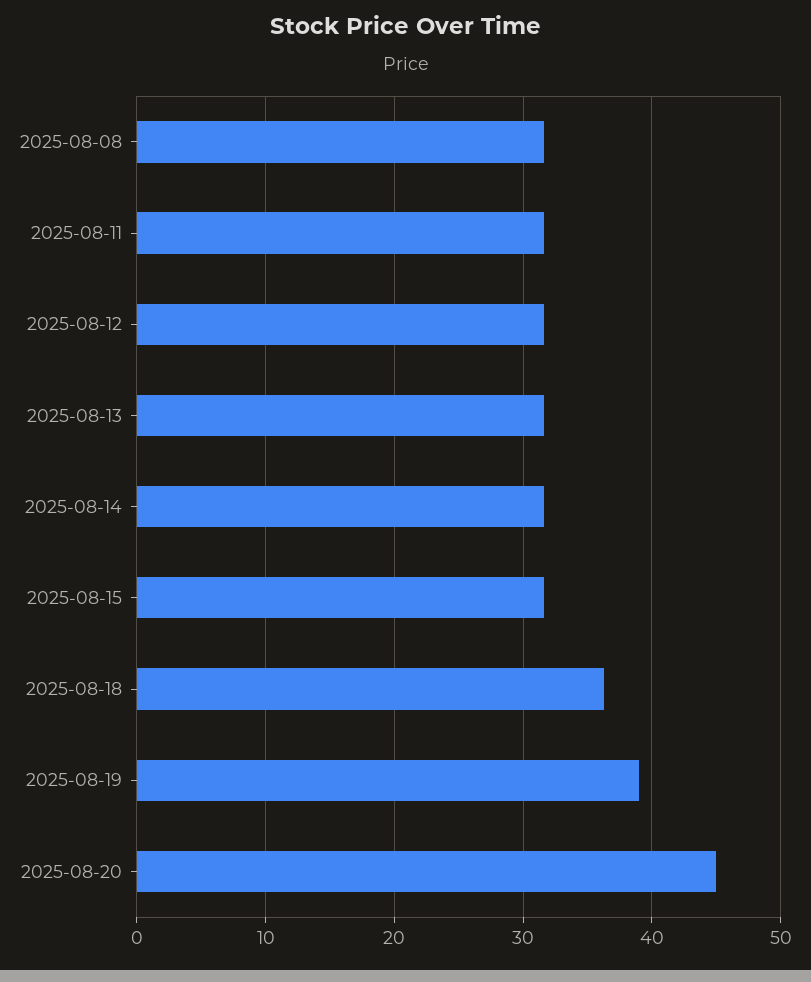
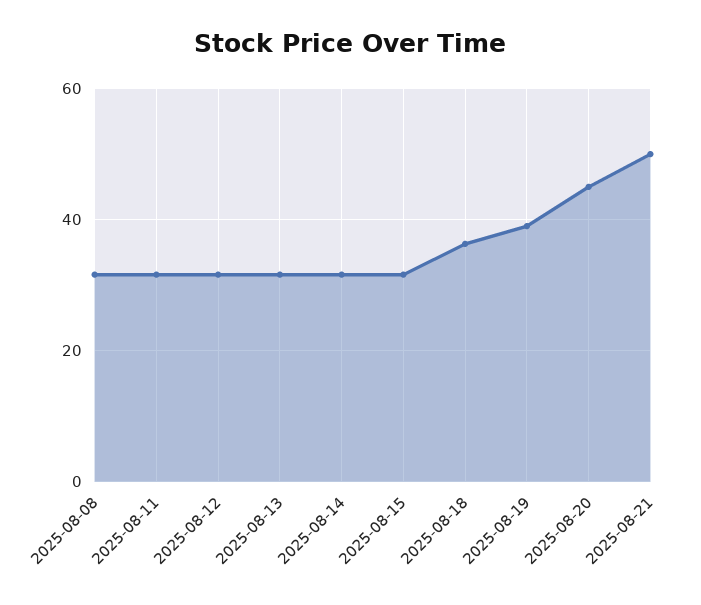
2025-08-21: none -> 50

